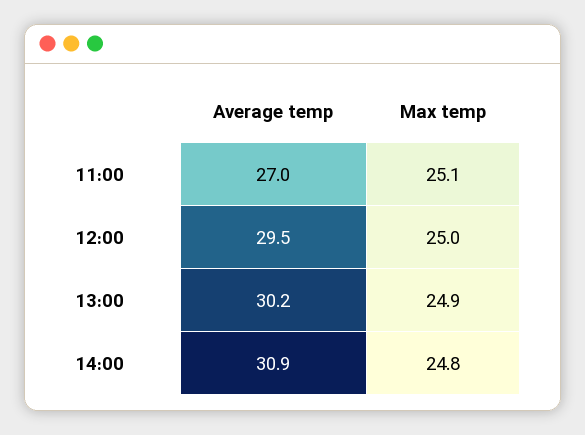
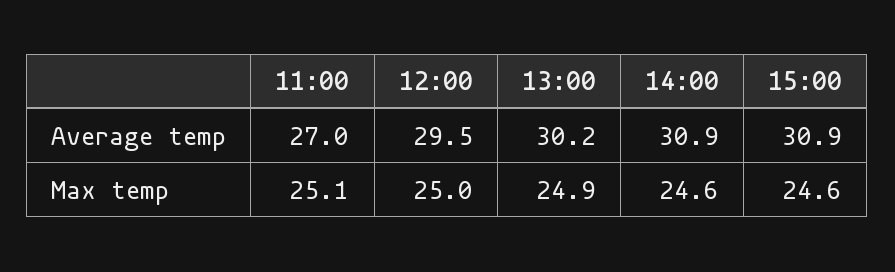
Max temp, 14:00: 24.8 -> 24.6
Average temp, 15:00: none -> 30.9
Max temp, 15:00: none -> 24.6

